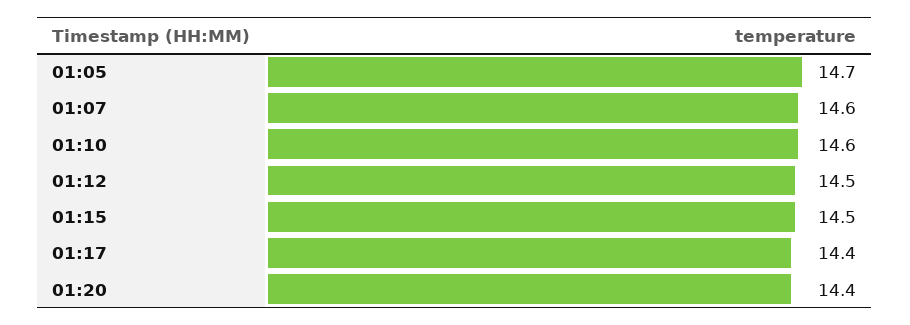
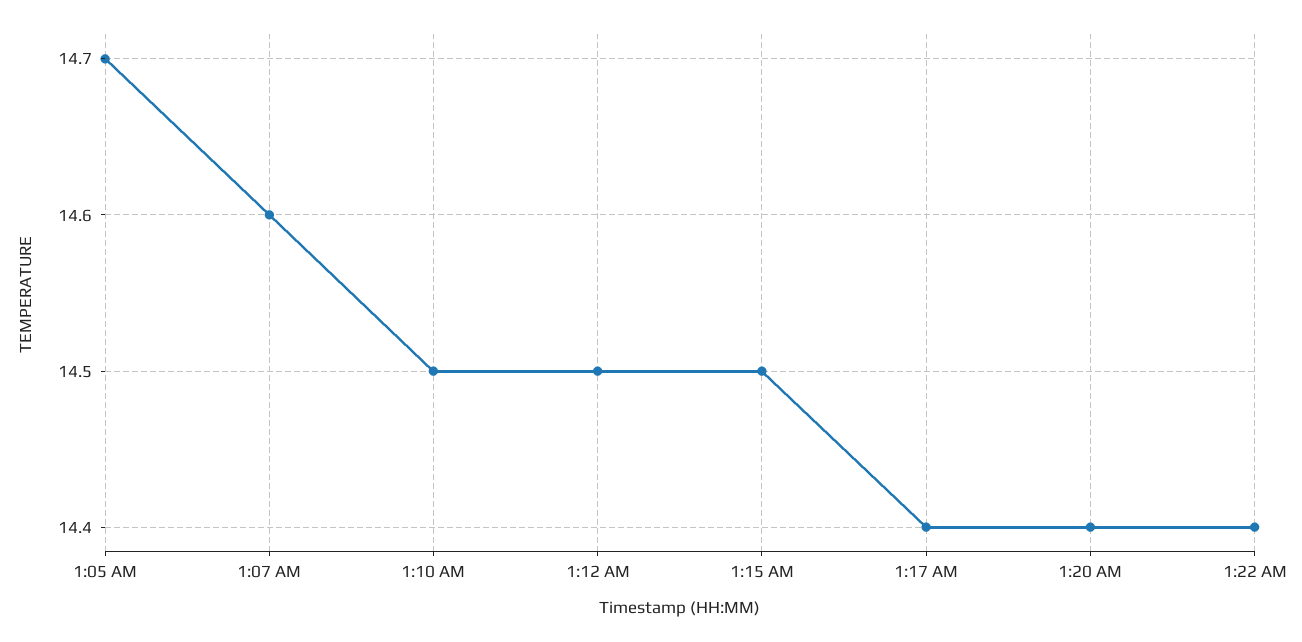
01:10: 14.6 -> 14.5
1:22 AM: none -> 14.4

